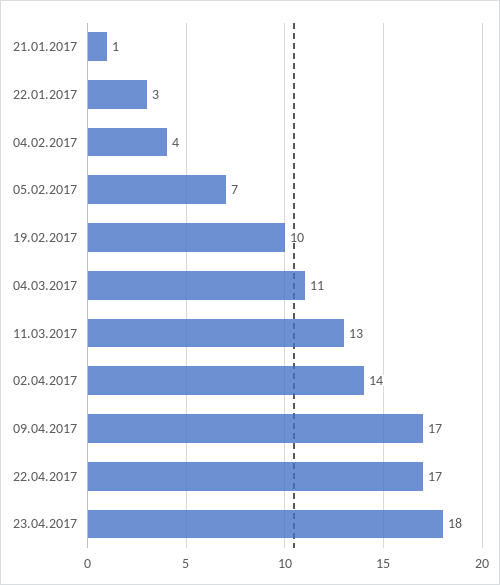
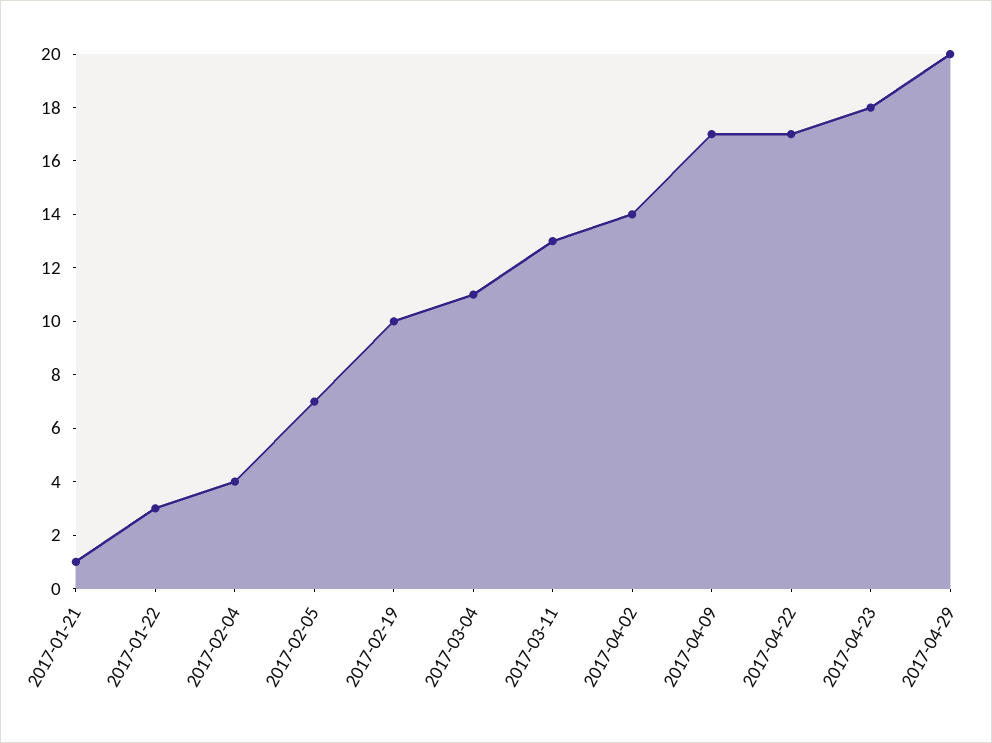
2017-04-29: none -> 20

